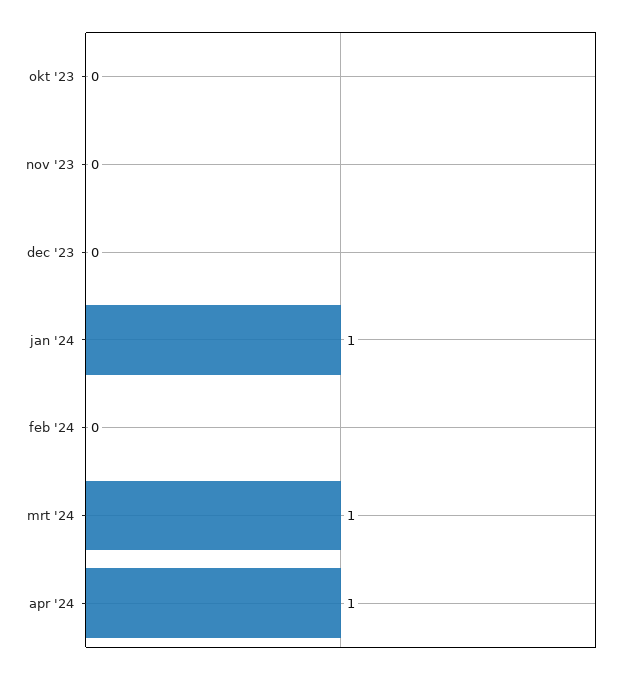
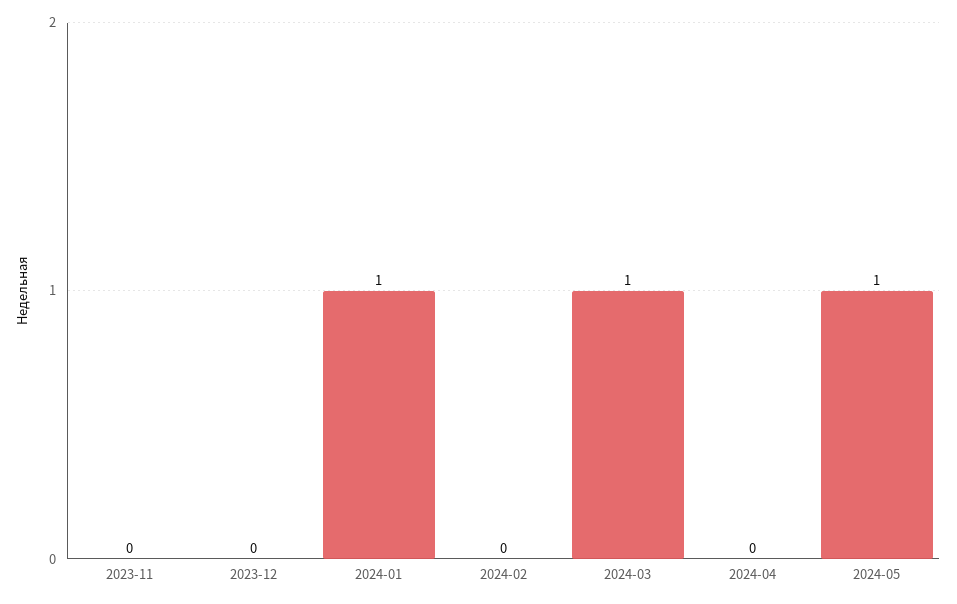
okt '23: 0 -> none
apr '24: 1 -> 0
2024-05: none -> 1

